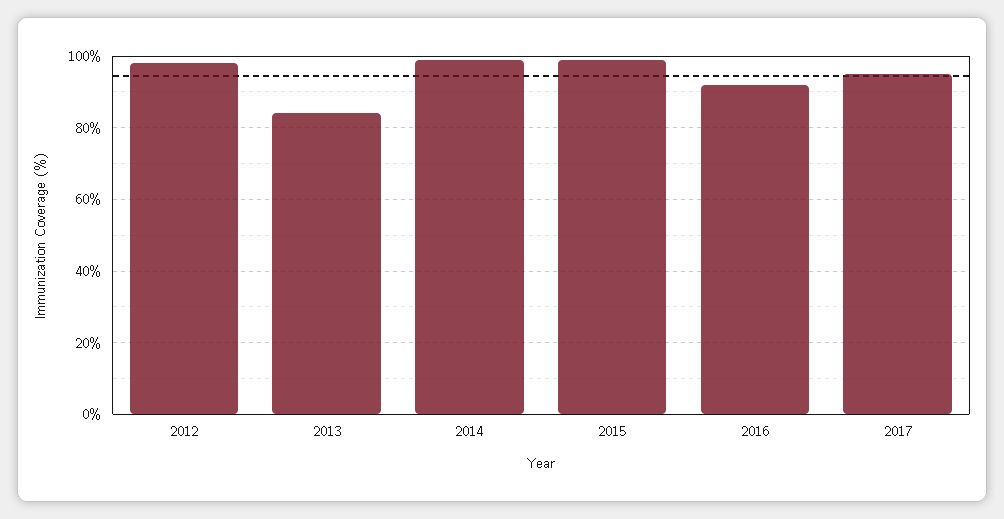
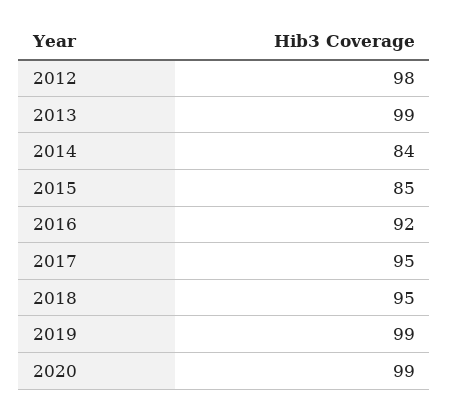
2013: 85 -> 99
2014: 100 -> 84
2015: 100 -> 85
2018: none -> 95
2019: none -> 99
2020: none -> 99

